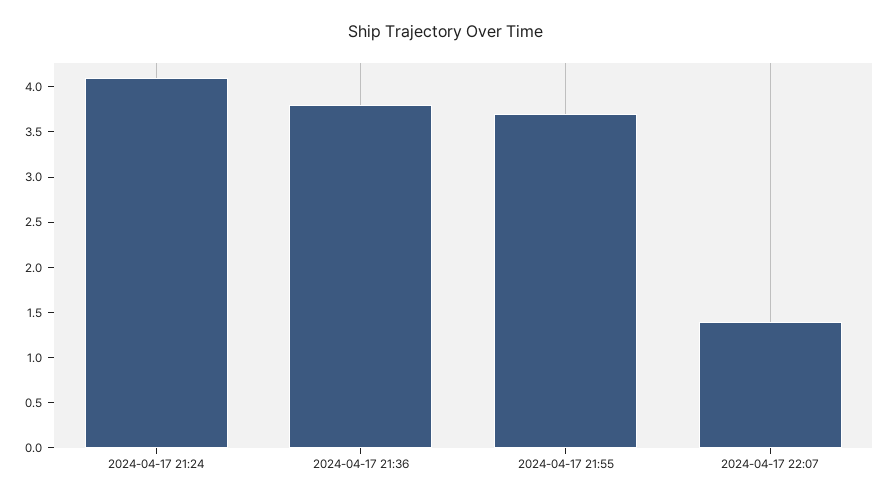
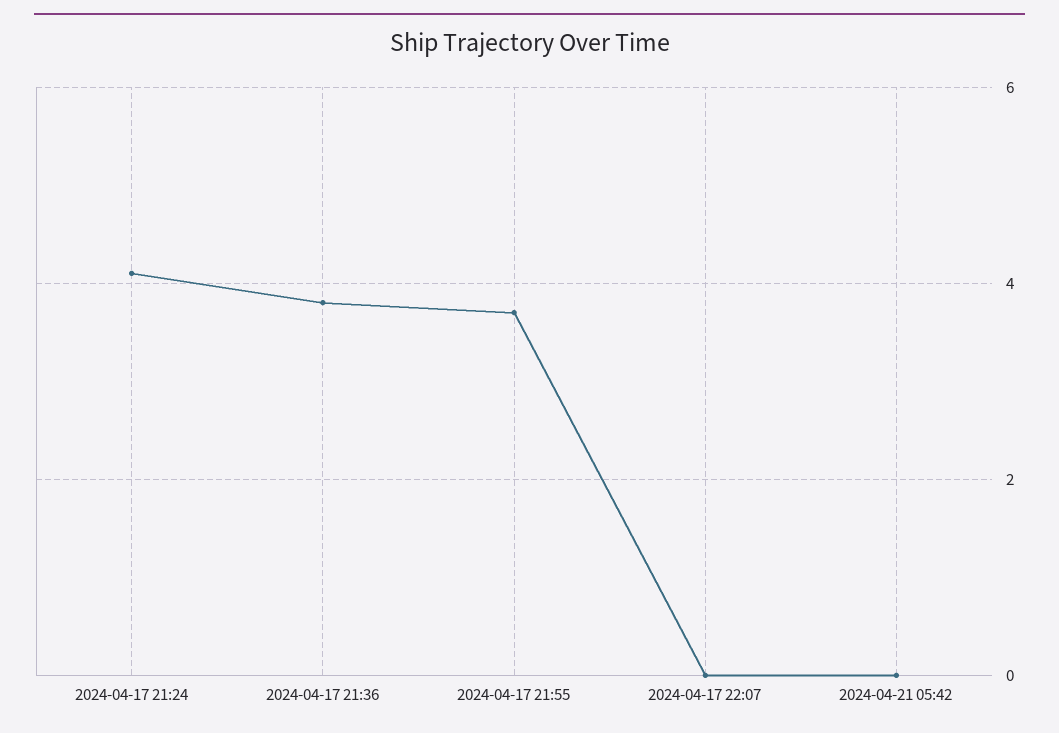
2024-04-17 22:07: 1.4 -> 0
2024-04-21 05:42: none -> 0

